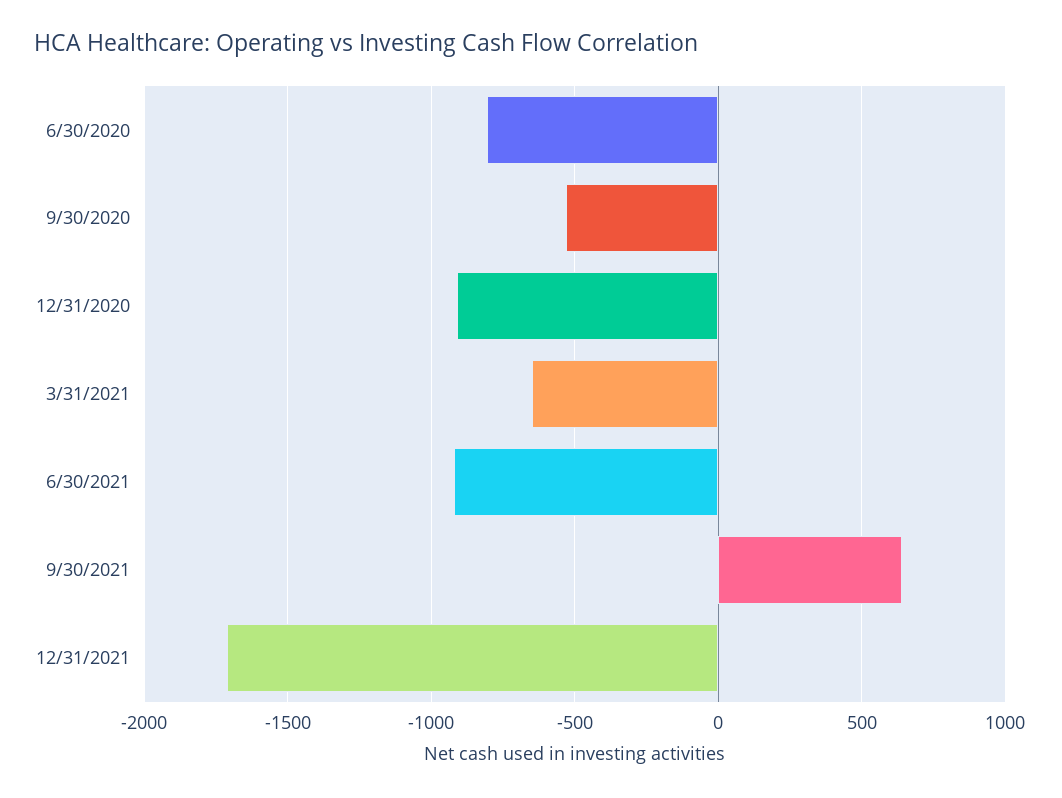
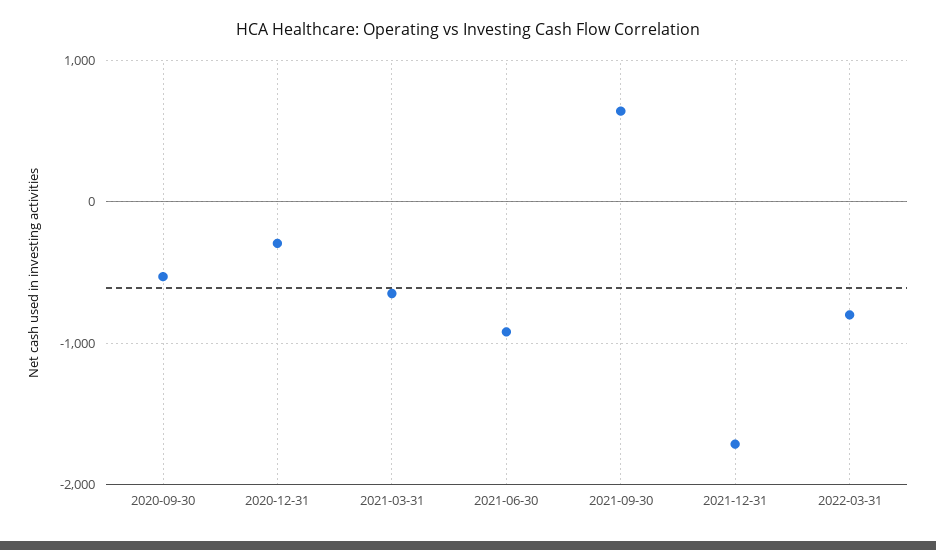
6/30/2020: -800 -> none
12/31/2020: -900 -> -300
2022-03-31: none -> -800

